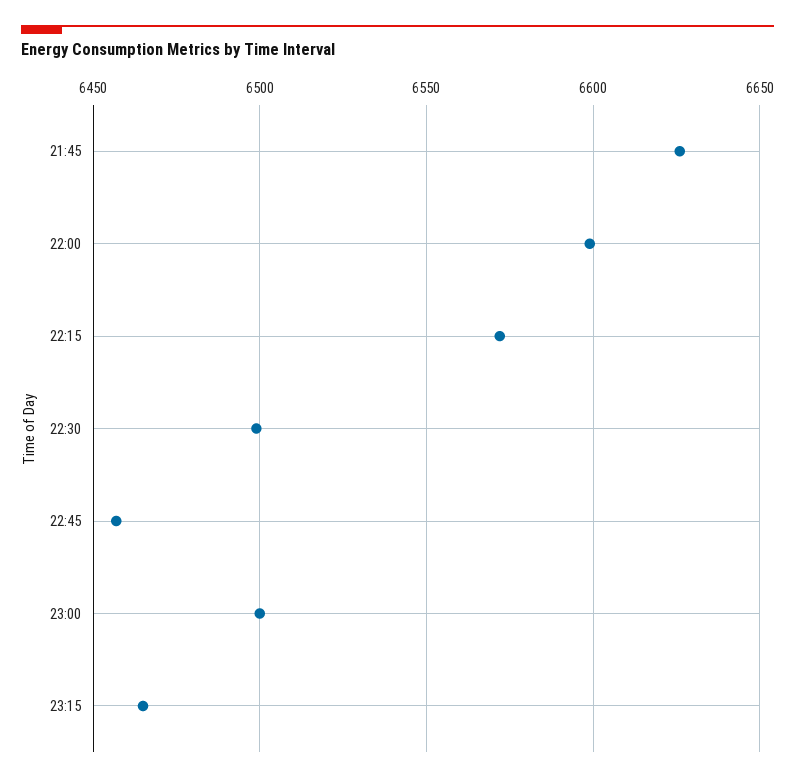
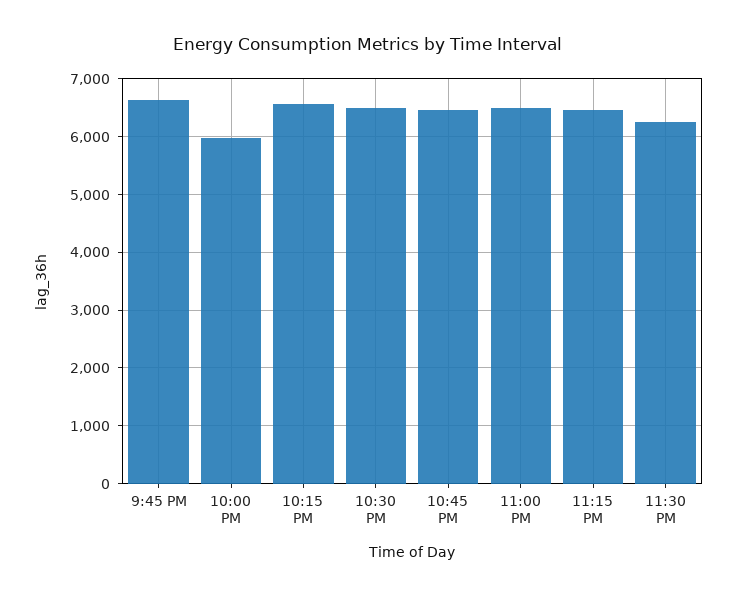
22:00: 6600 -> 6000
11:30 PM: none -> 6200

